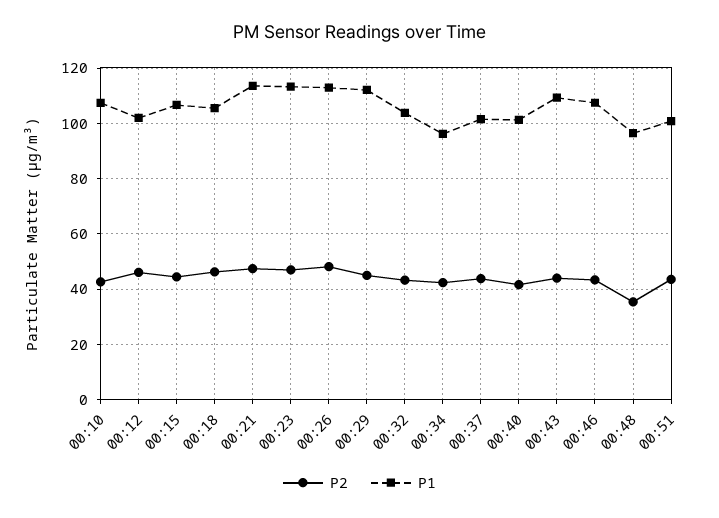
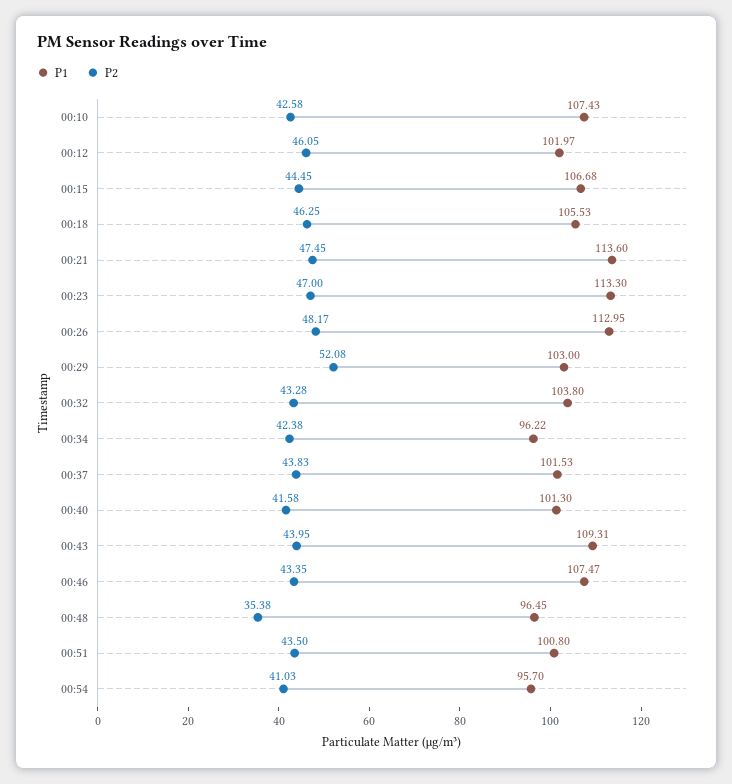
P2, 00:29: 45 -> 52.08
P1, 00:29: 112.5 -> 103
P1, 00:54: none -> 95.7
P2, 00:54: none -> 41.03

